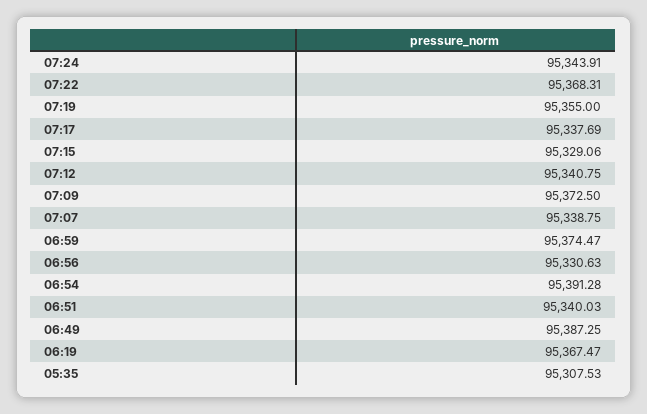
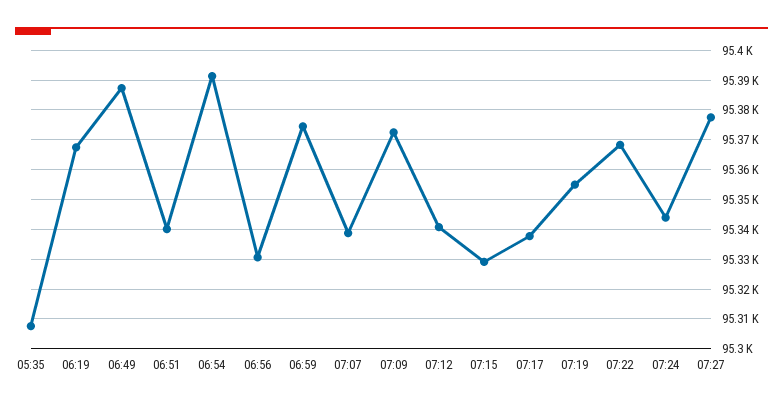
07:27: none -> 95377.5

